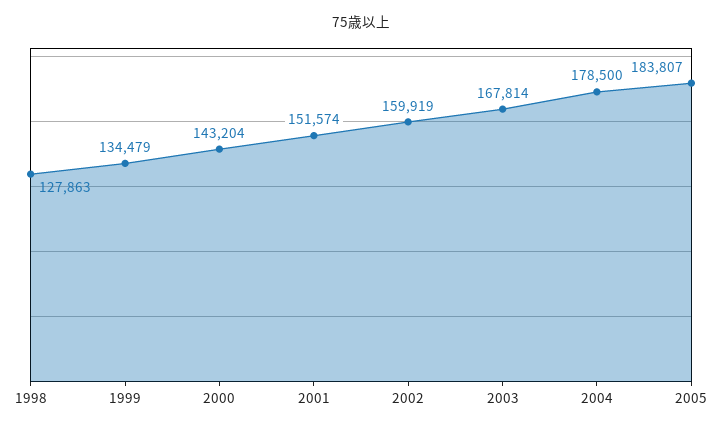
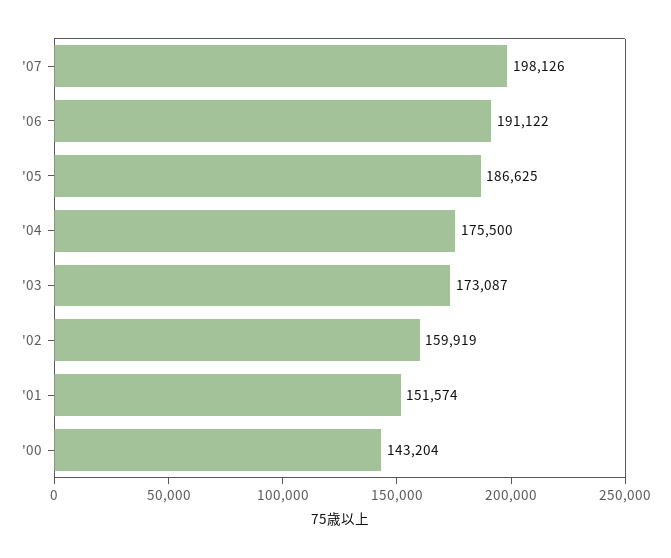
1998: 127863 -> none
1999: 134479 -> none
2003: 167814 -> 173087
2004: 178500 -> 175500
2005: 183807 -> 186625
'07: none -> 198126
'06: none -> 191122

